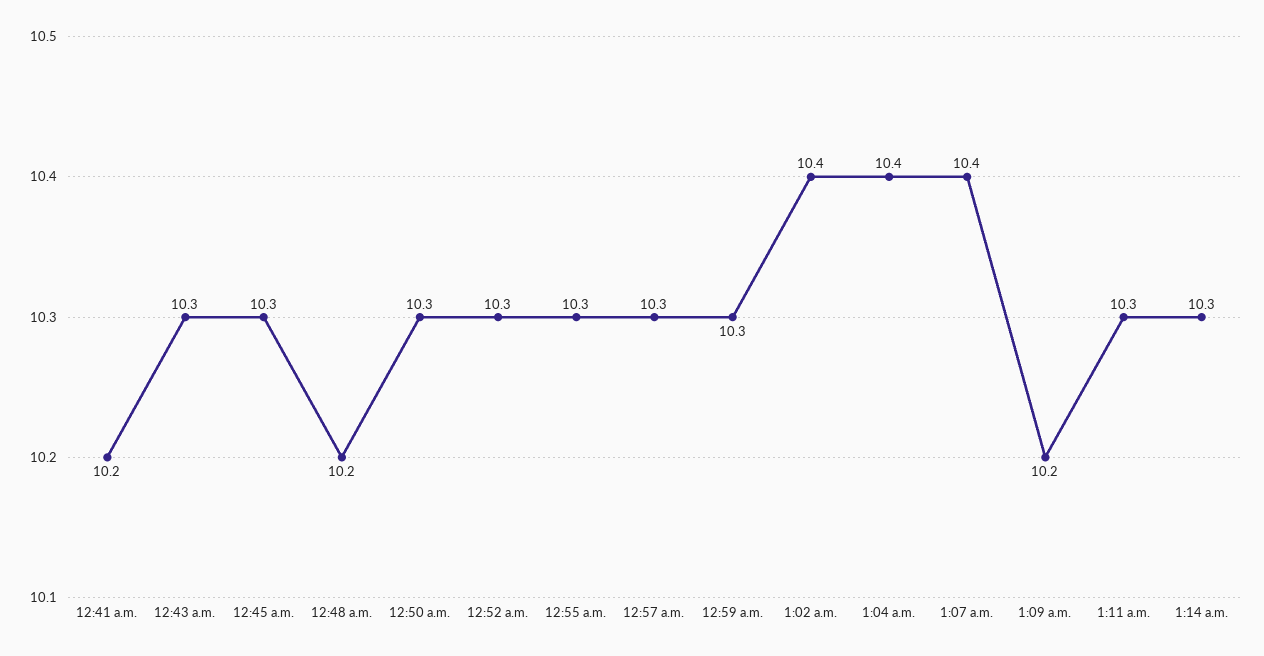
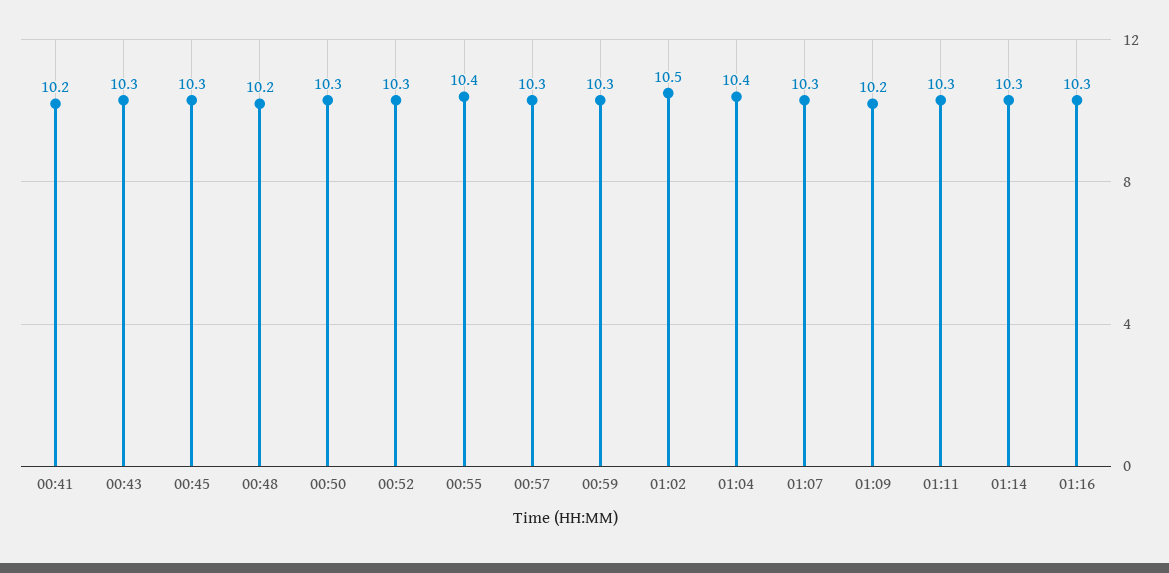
12:55 a.m.: 10.3 -> 10.4
1:02 a.m.: 10.4 -> 10.5
1:07 a.m.: 10.4 -> 10.3
01:16: none -> 10.3

